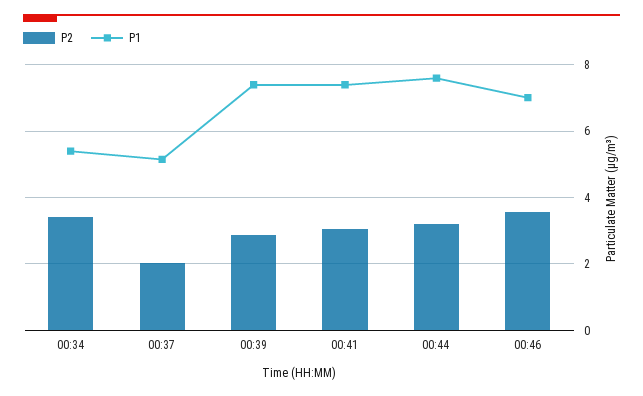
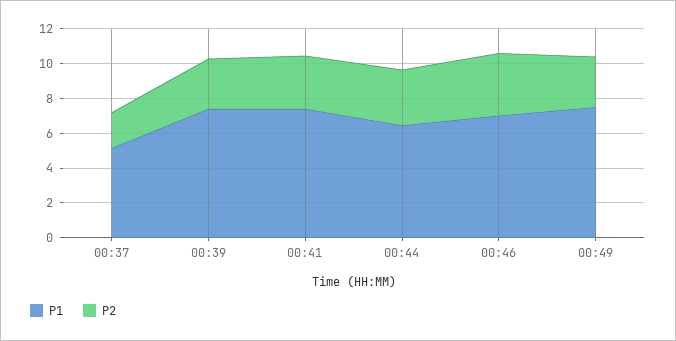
P2, 00:34: 3.4 -> none
P1, 00:34: 5.4 -> none
P1, 00:44: 7.6 -> 6.5
P1, 00:49: none -> 7.5
P2, 00:49: none -> 3

